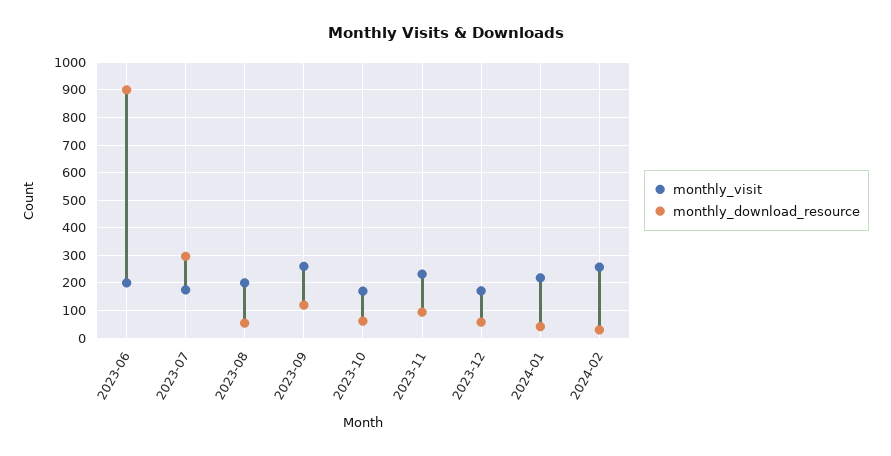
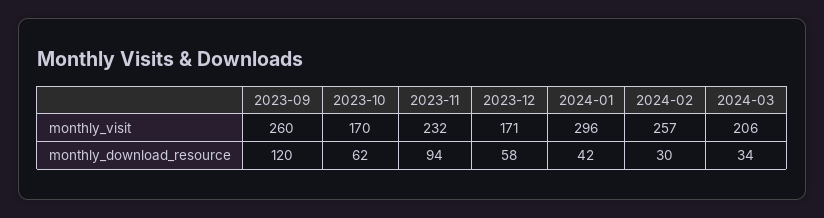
monthly_visit, 2023-06: 200 -> none
monthly_download_resource, 2023-06: 900 -> none
monthly_visit, 2023-07: 175 -> none
monthly_download_resource, 2023-07: 300 -> none
monthly_visit, 2023-08: 200 -> none
monthly_download_resource, 2023-08: 50 -> none
monthly_visit, 2024-01: 225 -> 296
monthly_visit, 2024-03: none -> 206
monthly_download_resource, 2024-03: none -> 34

